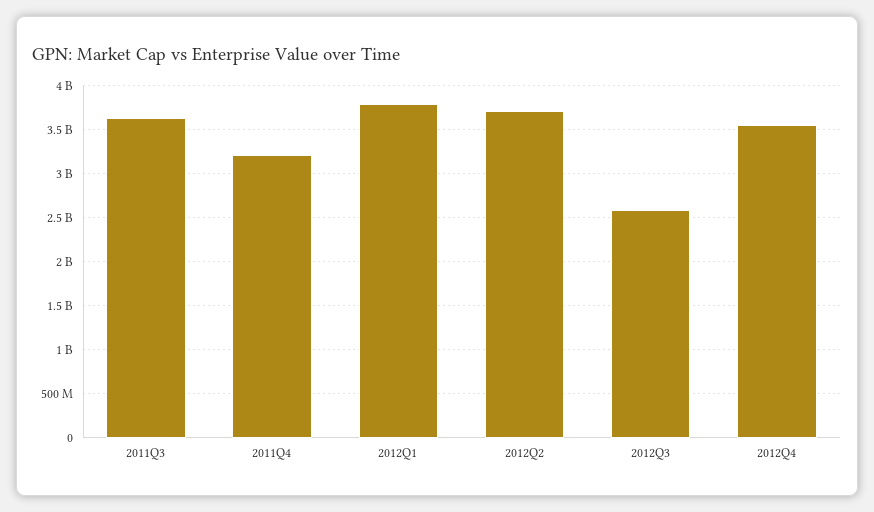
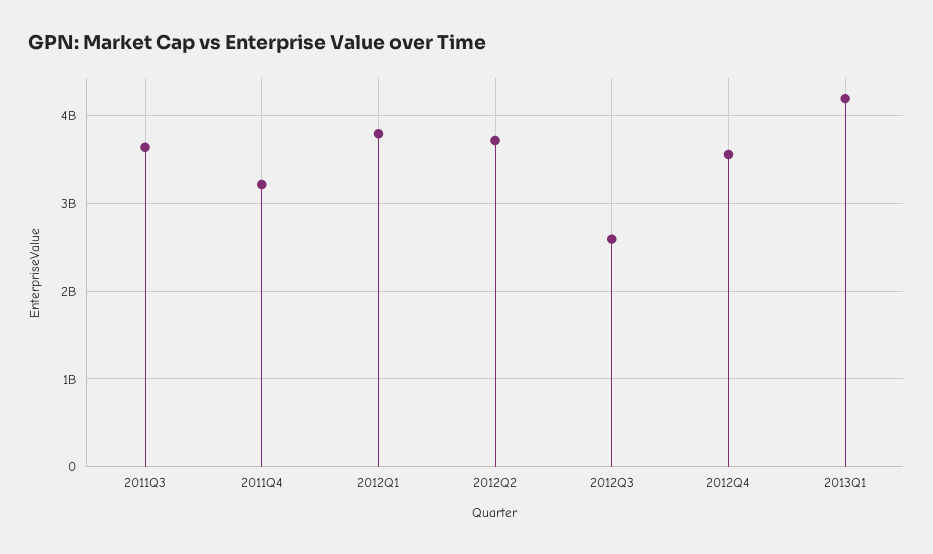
2013Q1: none -> 4200000000

